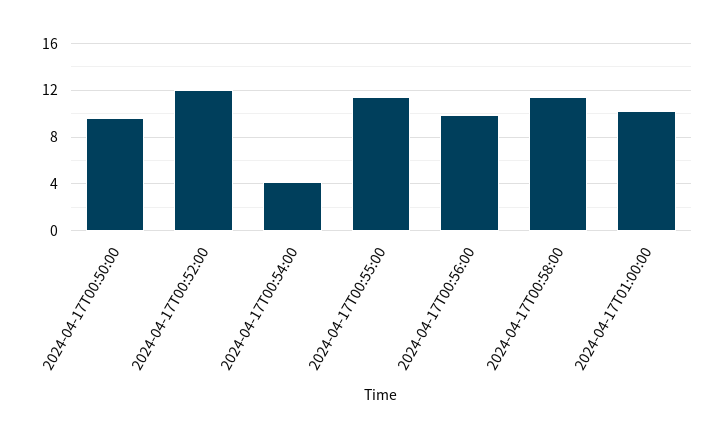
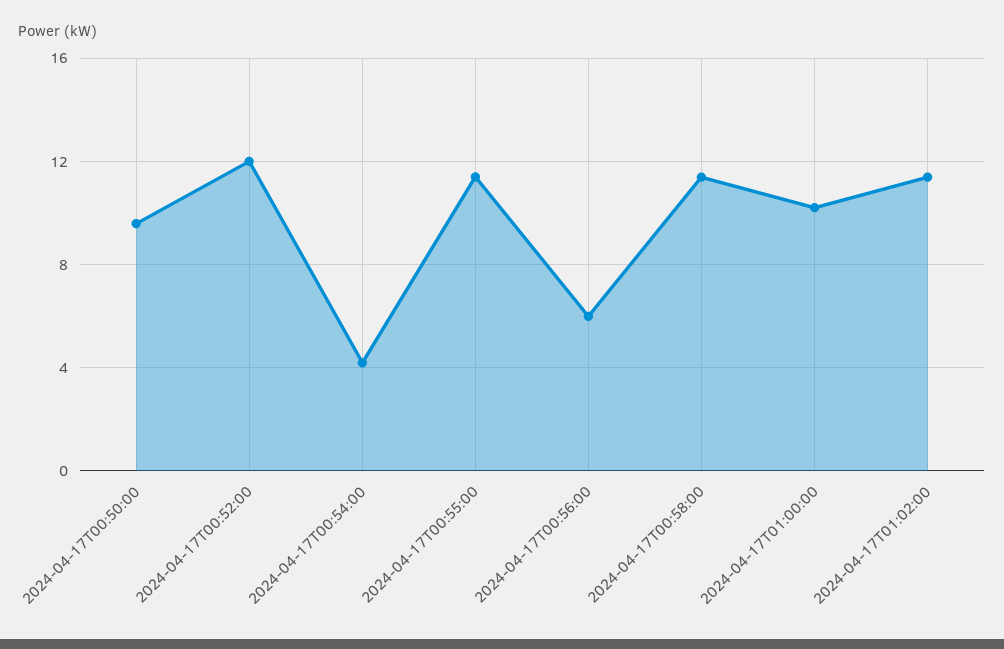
2024-04-17T00:56:00: 10 -> 6
2024-04-17T01:02:00: none -> 11.5

